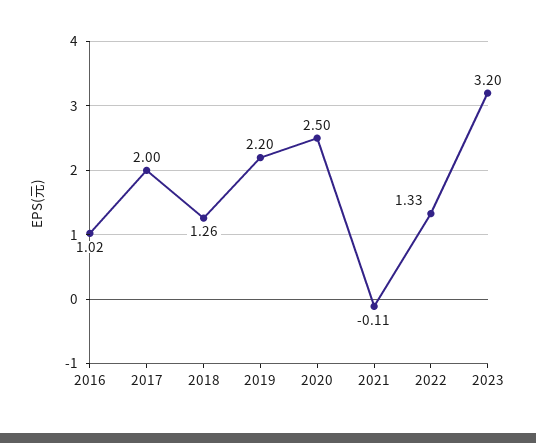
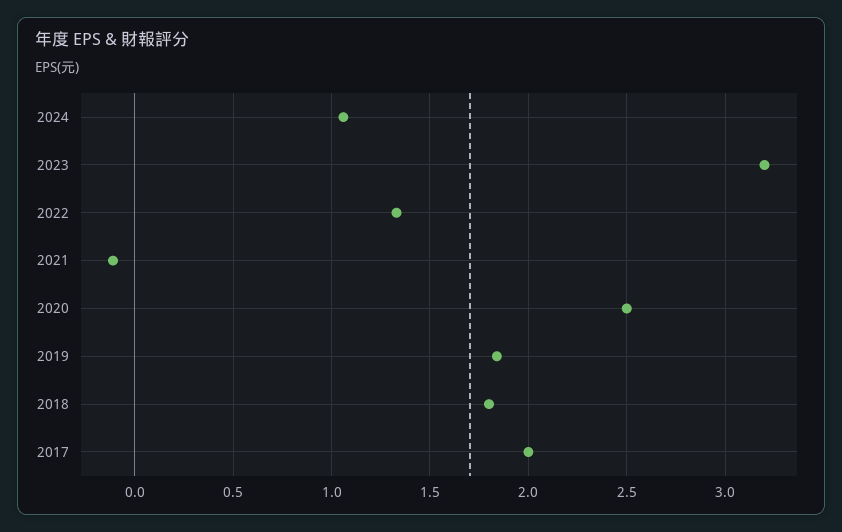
2016: 1.02 -> none
2018: 1.26 -> 1.8
2019: 2.2 -> 1.85
2024: none -> 1.05

